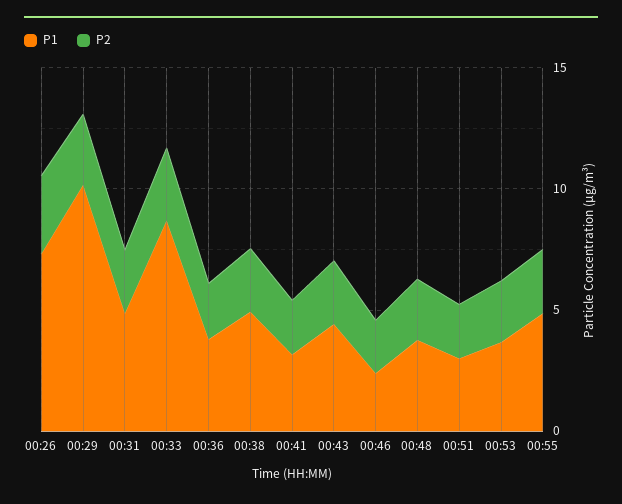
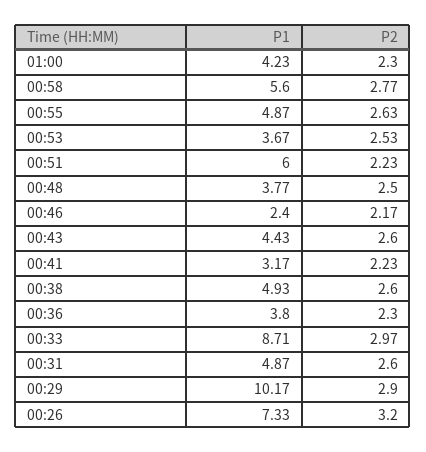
P1, 00:51: 3 -> 6
P1, 01:00: none -> 4.23
P2, 01:00: none -> 2.3
P1, 00:58: none -> 5.6
P2, 00:58: none -> 2.77

